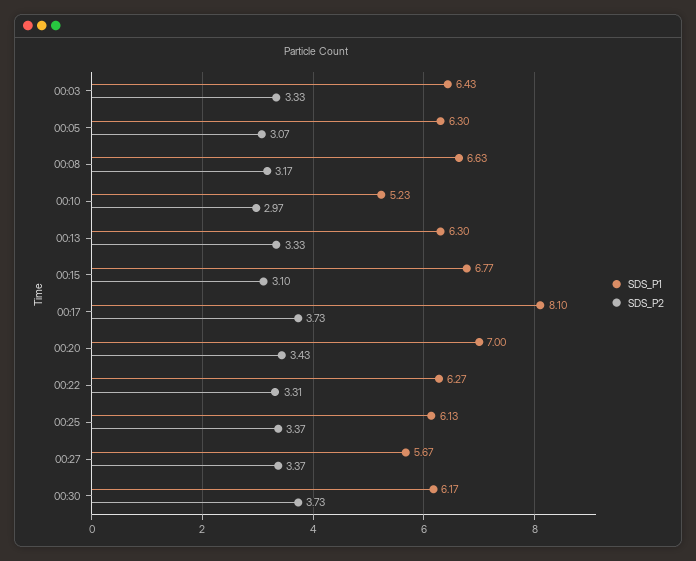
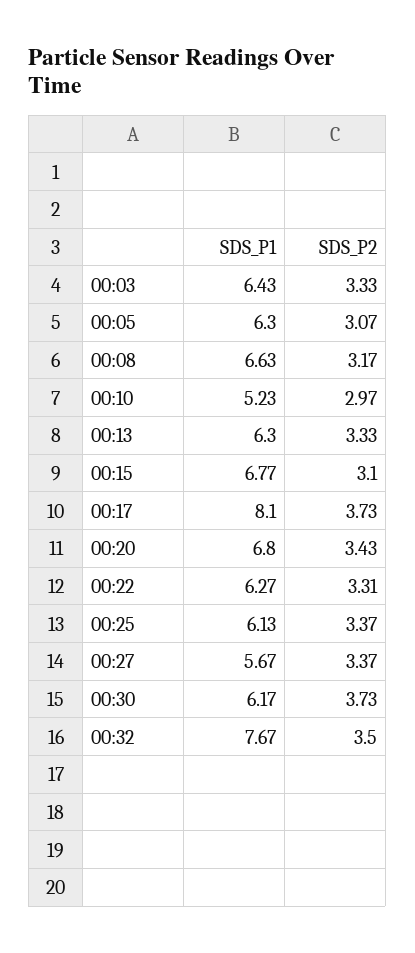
SDS_P1, 00:20: 7 -> 6.8
SDS_P1, 00:32: none -> 7.67
SDS_P2, 00:32: none -> 3.5

